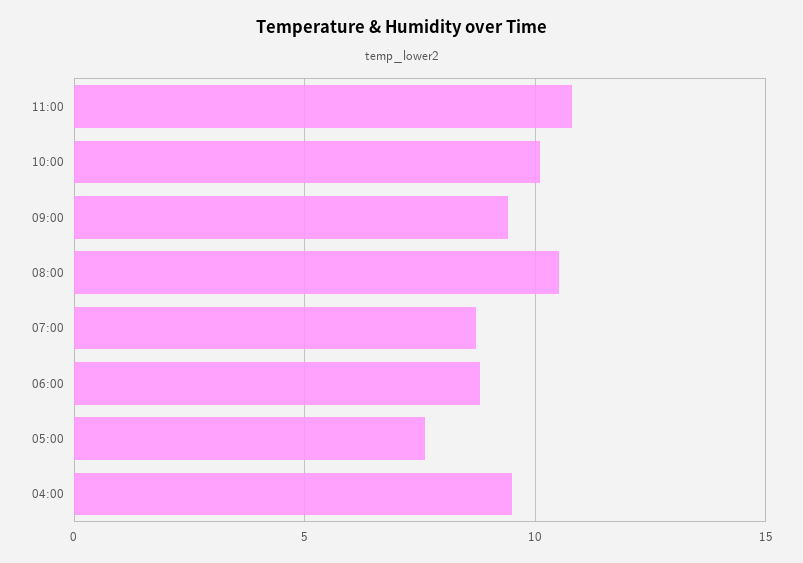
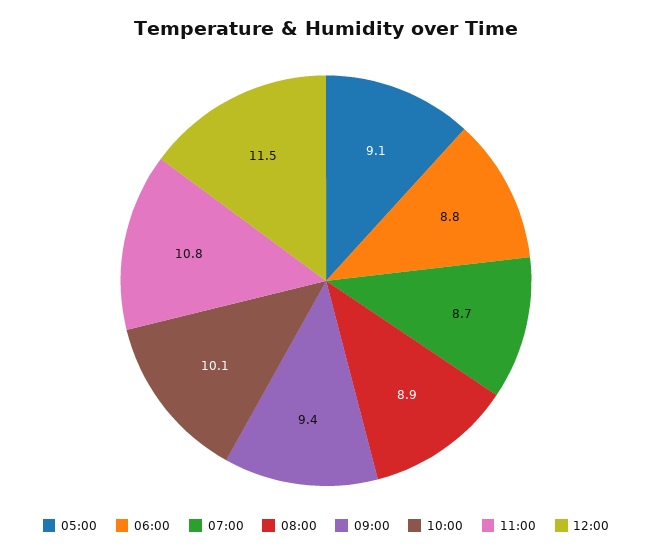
08:00: 10.5 -> 8.9
05:00: 7.5 -> 9.1
04:00: 9.5 -> none
12:00: none -> 11.5

